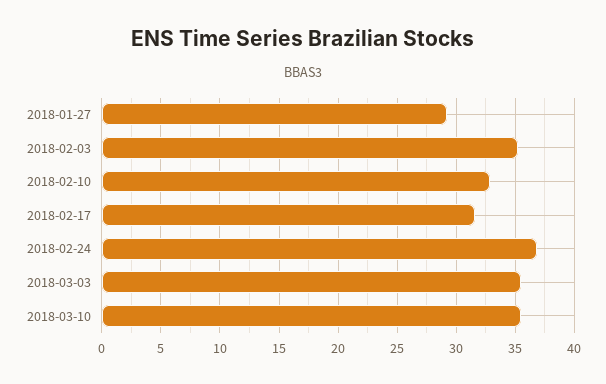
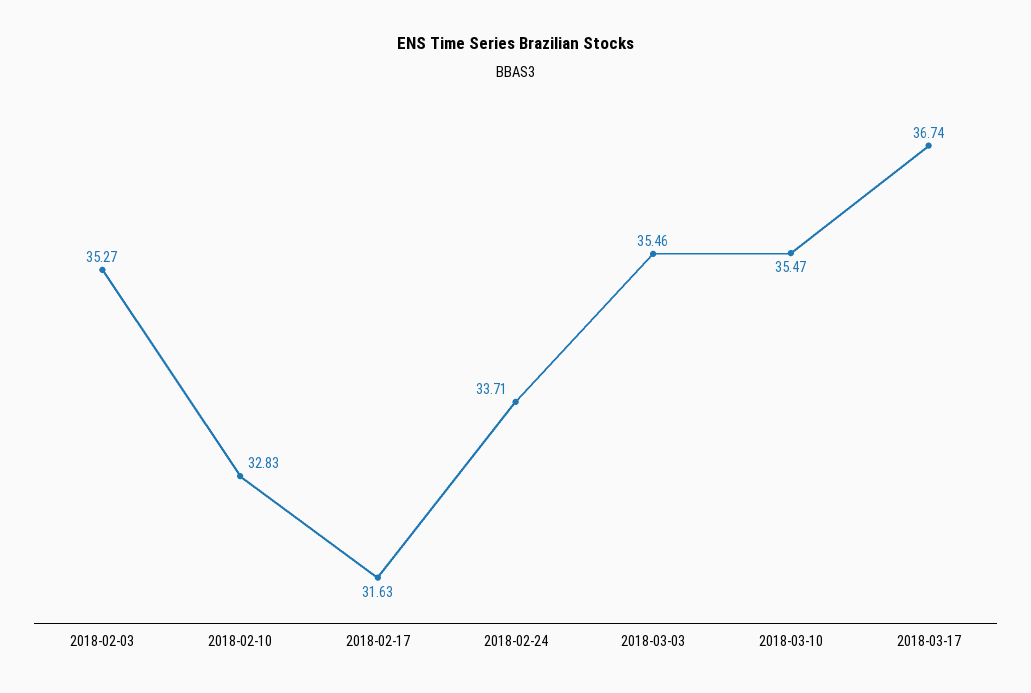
2018-01-27: 29 -> none
2018-02-24: 37 -> 33.71
2018-03-17: none -> 36.74

